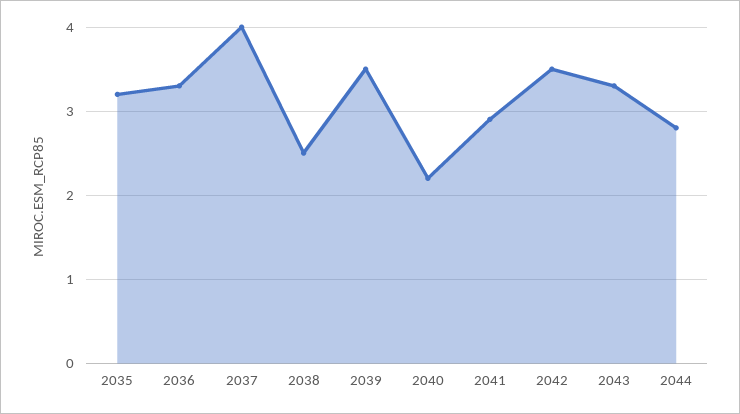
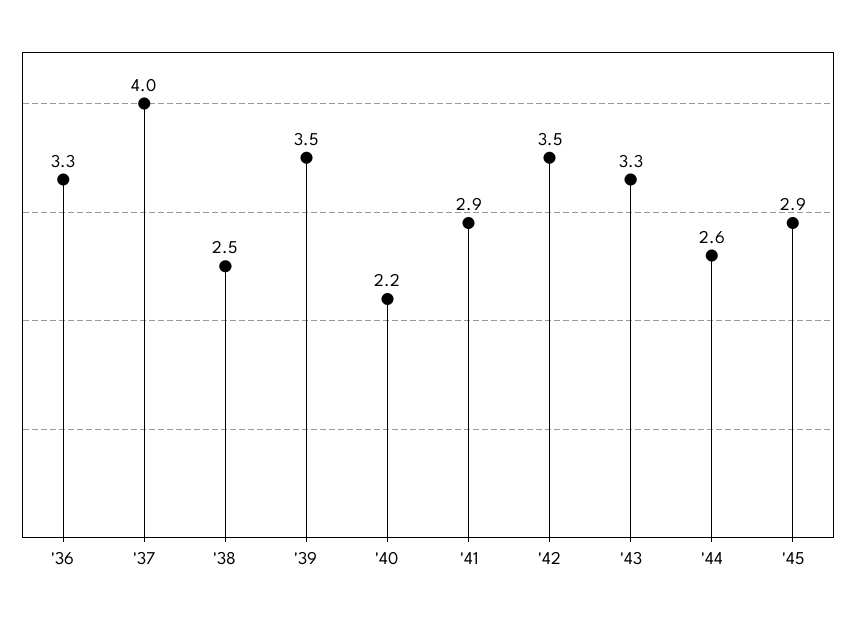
2035: 3.2 -> none
2044: 2.8 -> 2.6
'45: none -> 2.9

